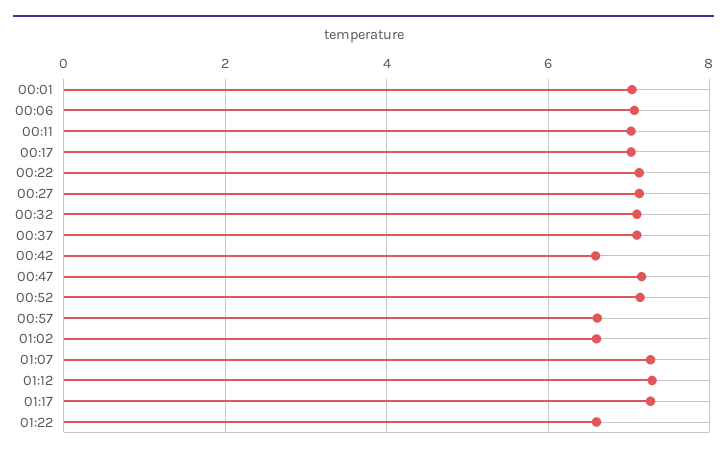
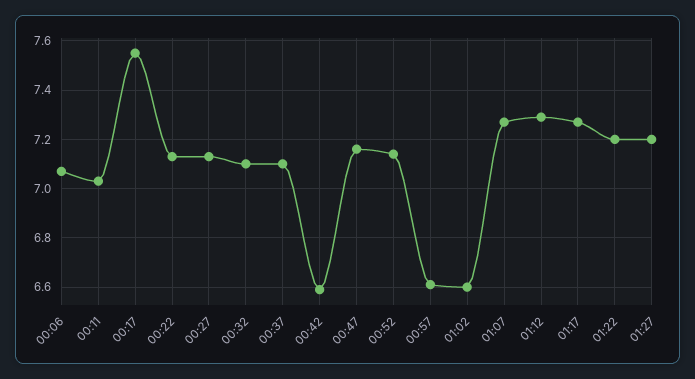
00:01: 7 -> none
00:17: 7 -> 7.55
01:22: 6.6 -> 7.2
01:27: none -> 7.2

